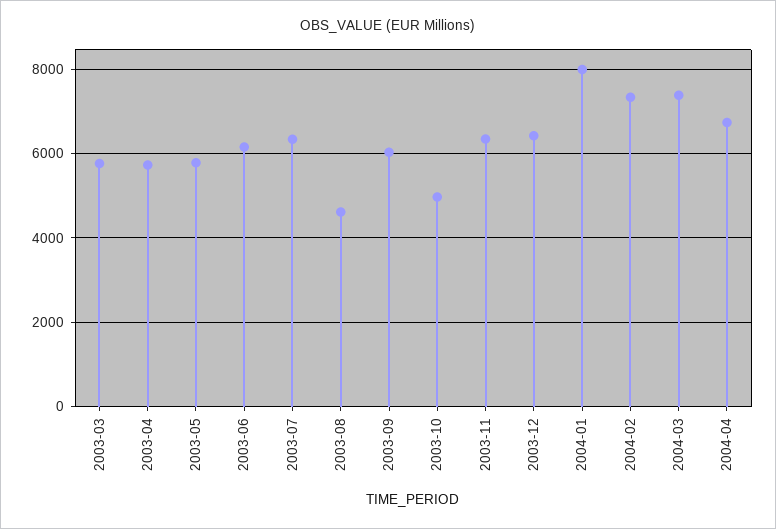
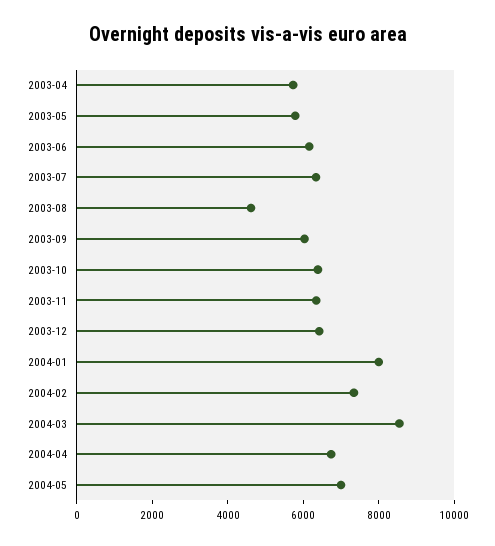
2003-03: 5800 -> none
2003-10: 5000 -> 6500
2004-03: 7400 -> 8500
2004-05: none -> 7000

